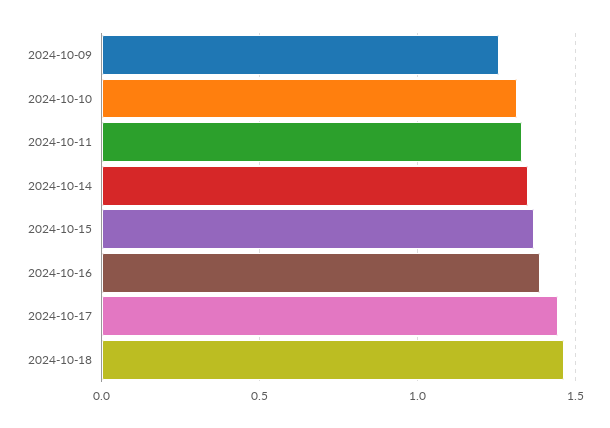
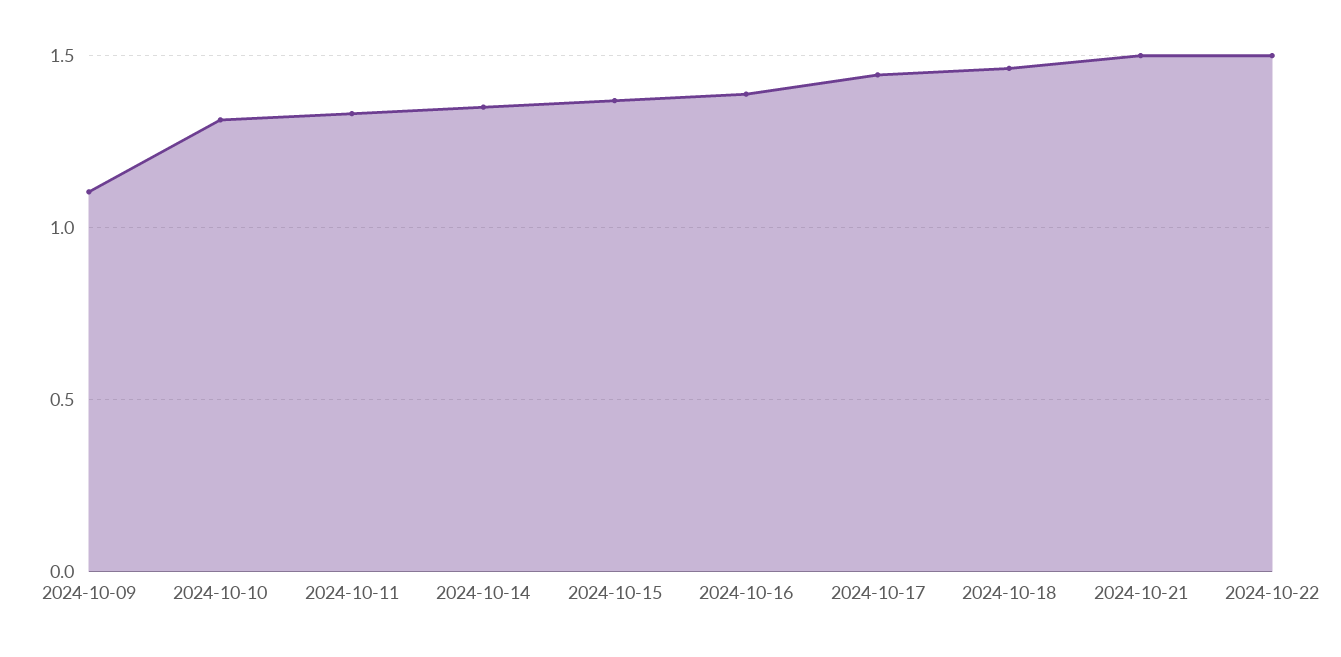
2024-10-09: 1.25 -> 1.1
2024-10-21: none -> 1.5
2024-10-22: none -> 1.5

